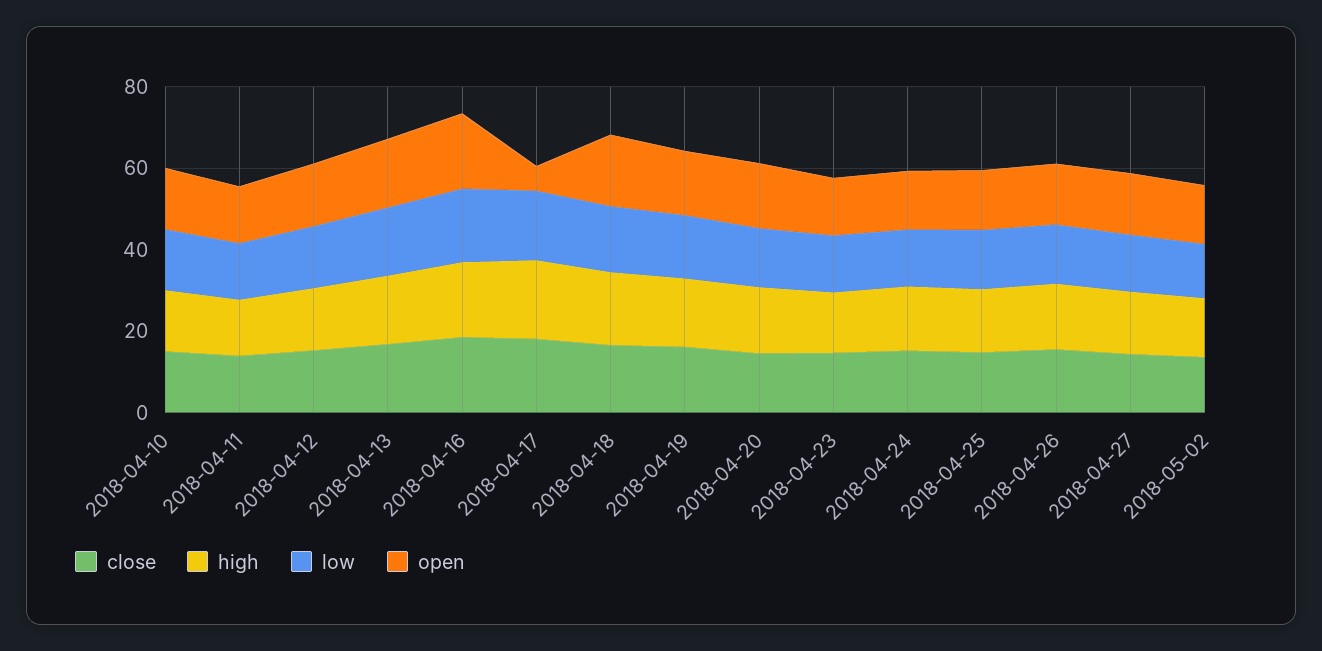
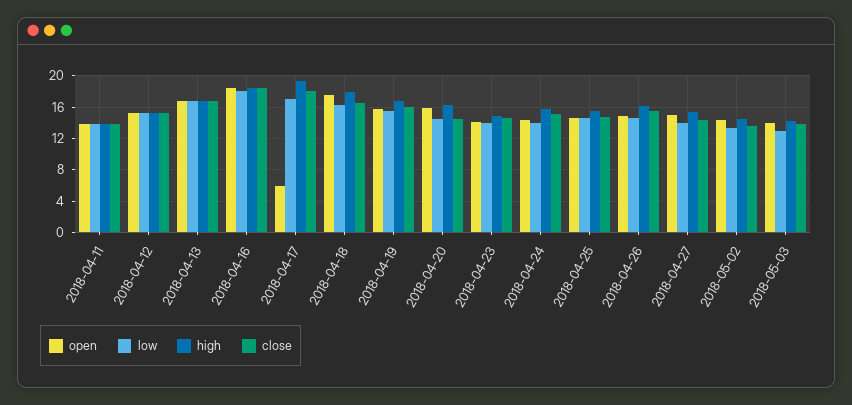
close, 2018-04-10: 15 -> none
high, 2018-04-10: 15 -> none
low, 2018-04-10: 15 -> none
open, 2018-04-10: 15 -> none
open, 2018-05-03: none -> 14
low, 2018-05-03: none -> 13
high, 2018-05-03: none -> 14
close, 2018-05-03: none -> 14

